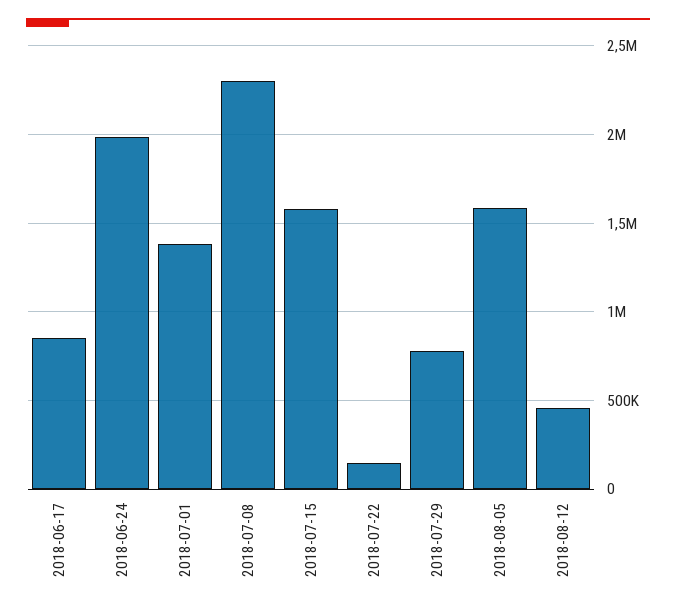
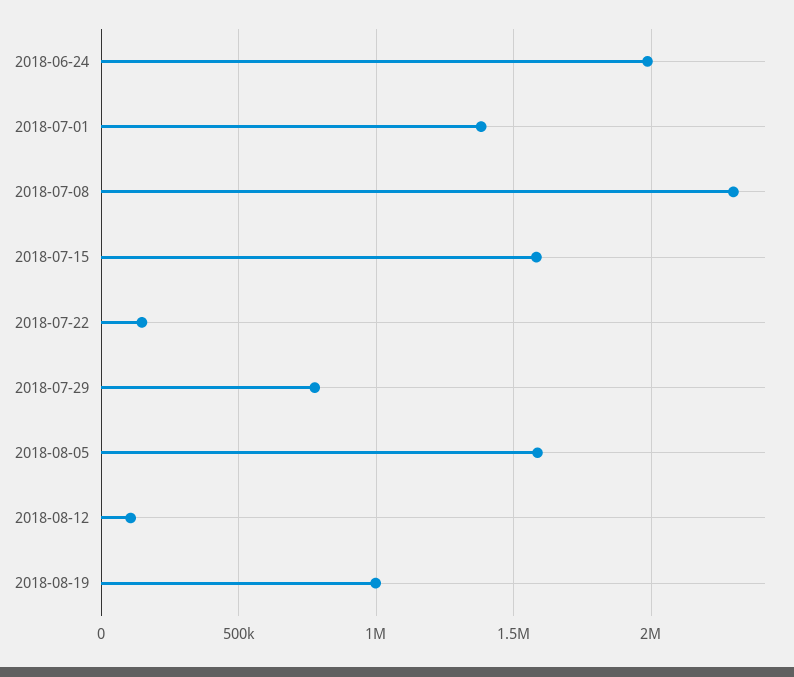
2018-06-17: 850000 -> none
2018-08-12: 450000 -> 100000
2018-08-19: none -> 1000000

